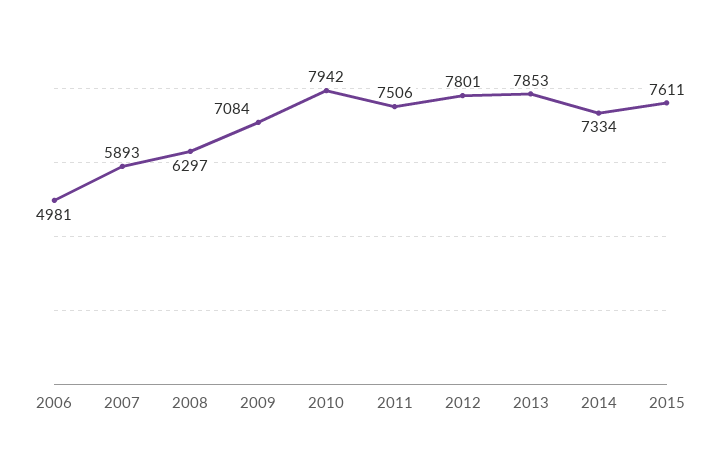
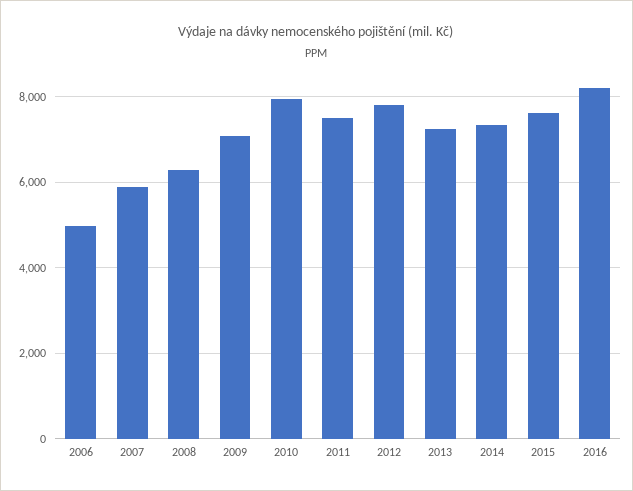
2013: 7853 -> 7200
2016: none -> 8200

